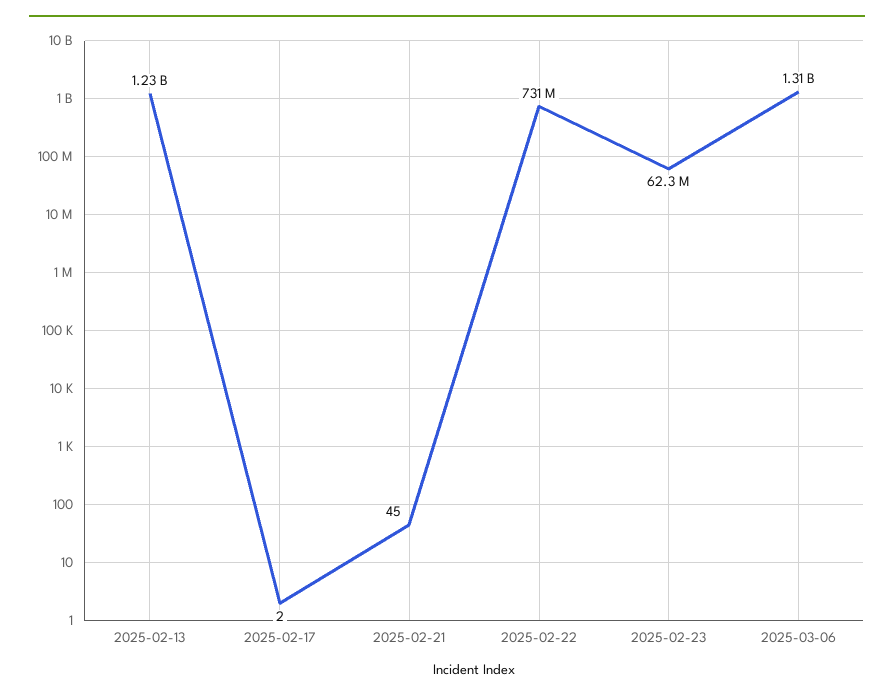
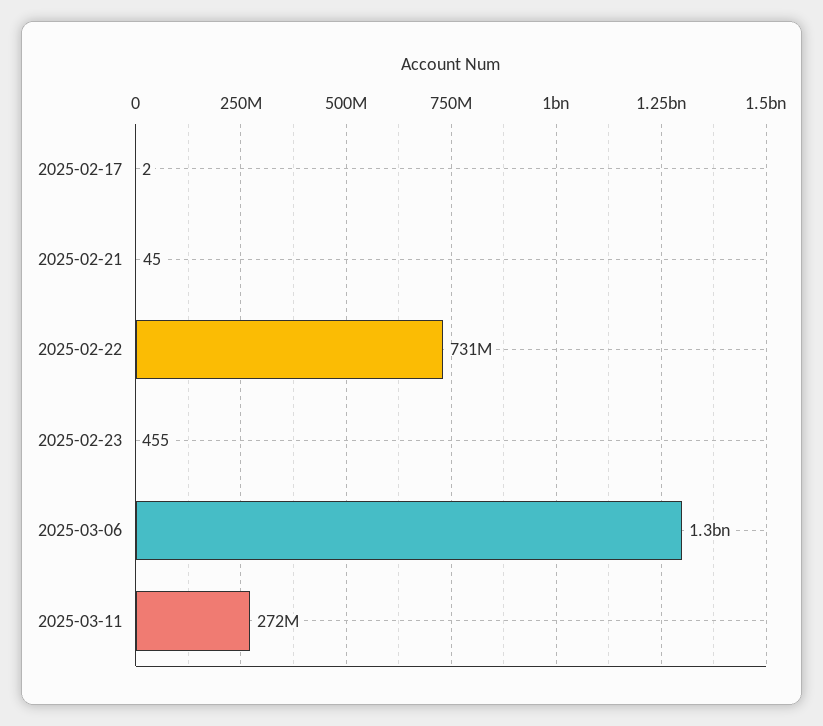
2025-02-13: 1230000000 -> none
2025-02-23: 62300000 -> 455
2025-03-11: none -> 272000000

